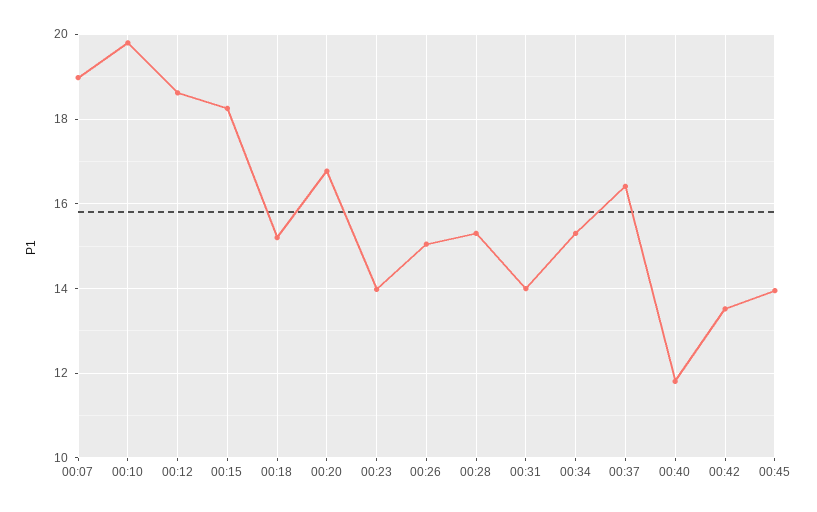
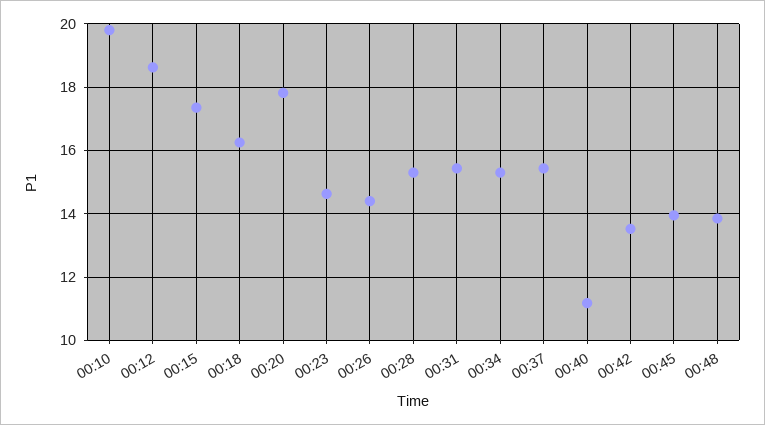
00:07: 19 -> none
00:15: 18.2 -> 17.4
00:18: 15.2 -> 16.2
00:20: 16.8 -> 17.8
00:23: 14 -> 14.6
00:26: 15 -> 14.4
00:31: 14 -> 15.4
00:37: 16.4 -> 15.4
00:40: 11.8 -> 11.2
00:48: none -> 13.8

